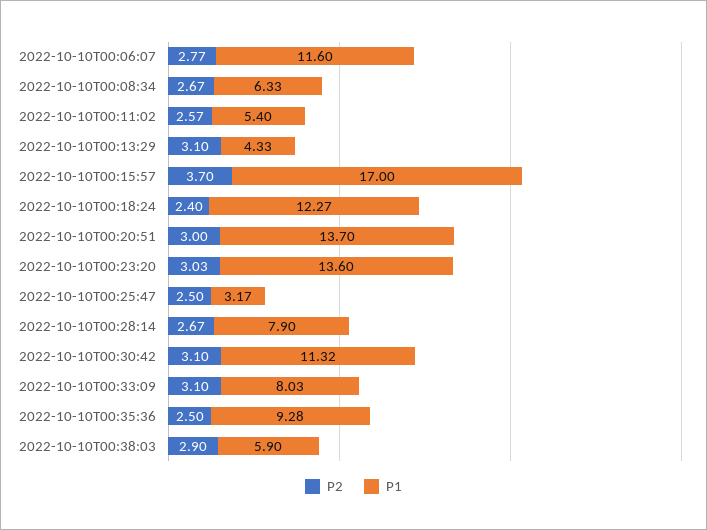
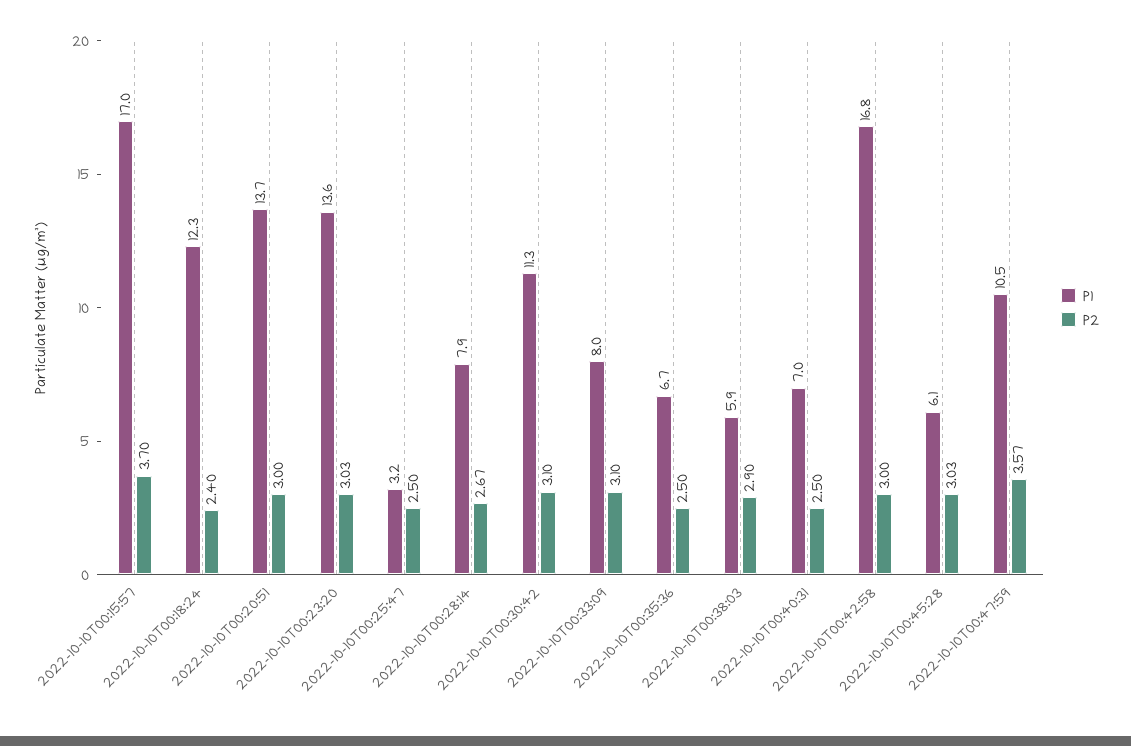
P2, 2022-10-10T00:06:07: 2.77 -> none
P1, 2022-10-10T00:06:07: 11.6 -> none
P2, 2022-10-10T00:08:34: 2.67 -> none
P1, 2022-10-10T00:08:34: 6.33 -> none
P2, 2022-10-10T00:11:02: 2.57 -> none
P1, 2022-10-10T00:11:02: 5.4 -> none
P2, 2022-10-10T00:13:29: 3.1 -> none
P1, 2022-10-10T00:13:29: 4.33 -> none
P1, 2022-10-10T00:35:36: 9.28 -> 6.7
P1, 2022-10-10T00:40:31: none -> 7
P2, 2022-10-10T00:40:31: none -> 2.5
P1, 2022-10-10T00:42:58: none -> 16.8
P2, 2022-10-10T00:42:58: none -> 3
P1, 2022-10-10T00:45:28: none -> 6.1
P2, 2022-10-10T00:45:28: none -> 3.03
P1, 2022-10-10T00:47:59: none -> 10.5
P2, 2022-10-10T00:47:59: none -> 3.57

